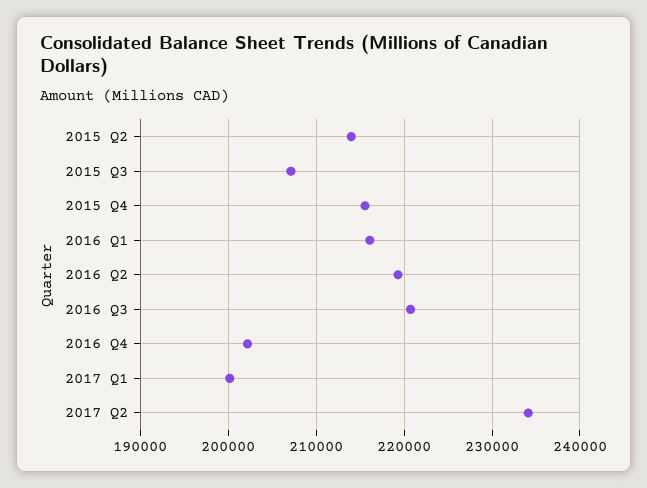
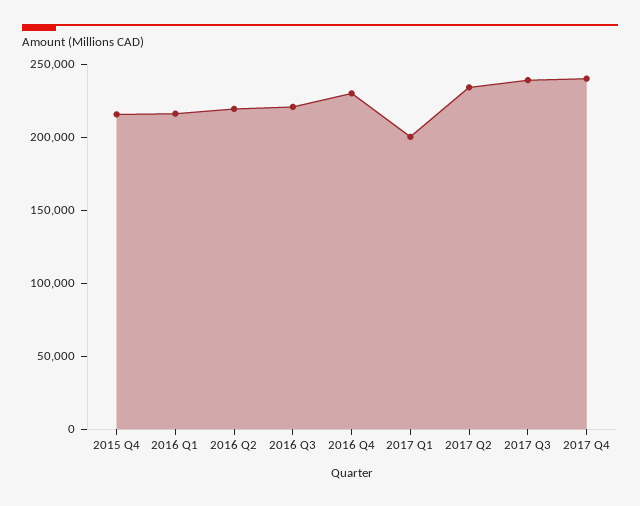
2015 Q2: 214000 -> none
2015 Q3: 207000 -> none
2016 Q4: 202000 -> 230000
2017 Q3: none -> 240000
2017 Q4: none -> 240000

